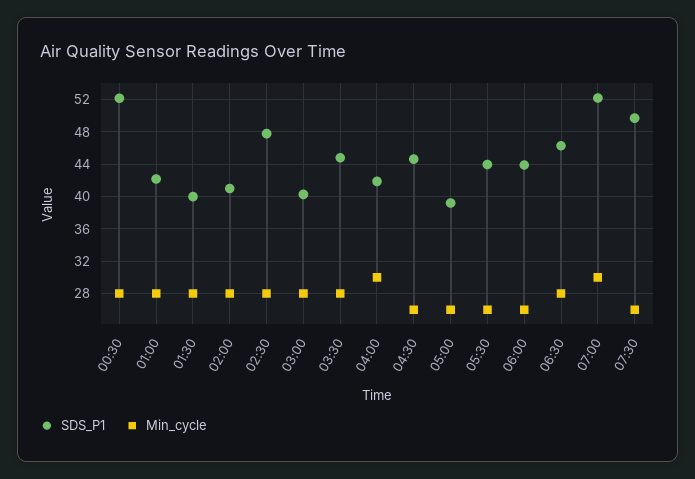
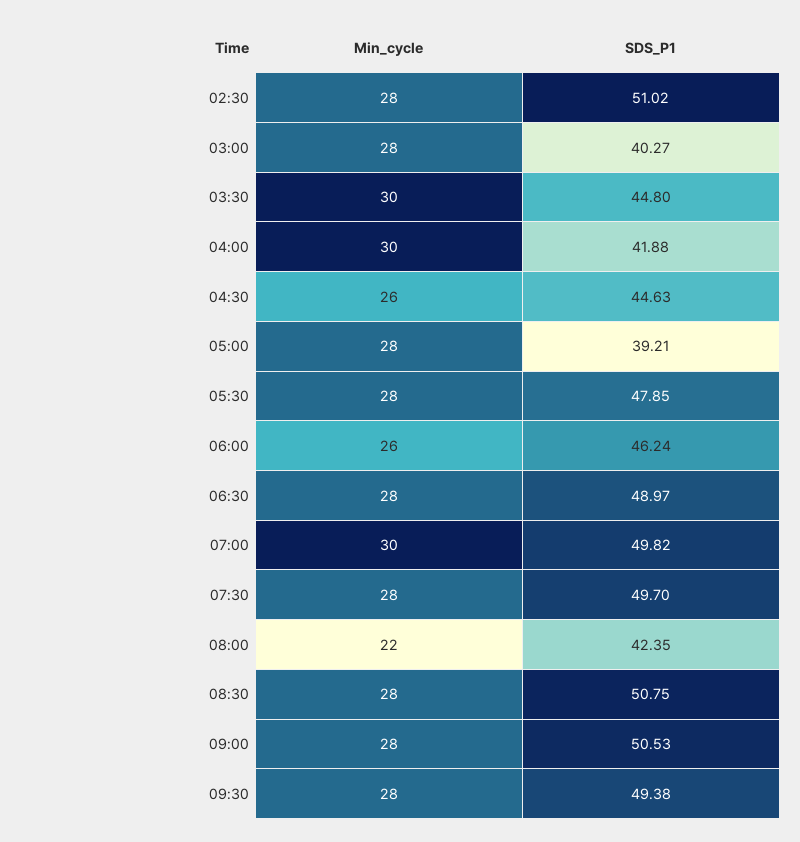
SDS_P1, 00:30: 52 -> none
Min_cycle, 00:30: 28 -> none
SDS_P1, 01:00: 42 -> none
Min_cycle, 01:00: 28 -> none
SDS_P1, 01:30: 40 -> none
Min_cycle, 01:30: 28 -> none
SDS_P1, 02:00: 41 -> none
Min_cycle, 02:00: 28 -> none
SDS_P1, 02:30: 48 -> 51.02
Min_cycle, 03:30: 28 -> 30
Min_cycle, 05:00: 26 -> 28
SDS_P1, 05:30: 44 -> 47.85
Min_cycle, 05:30: 26 -> 28
SDS_P1, 06:00: 44 -> 46.24
SDS_P1, 06:30: 46 -> 48.97
SDS_P1, 07:00: 52 -> 49.82
Min_cycle, 07:30: 26 -> 28
Min_cycle, 08:00: none -> 22
SDS_P1, 08:00: none -> 42.35
Min_cycle, 08:30: none -> 28
SDS_P1, 08:30: none -> 50.75
Min_cycle, 09:00: none -> 28
SDS_P1, 09:00: none -> 50.53
Min_cycle, 09:30: none -> 28
SDS_P1, 09:30: none -> 49.38

